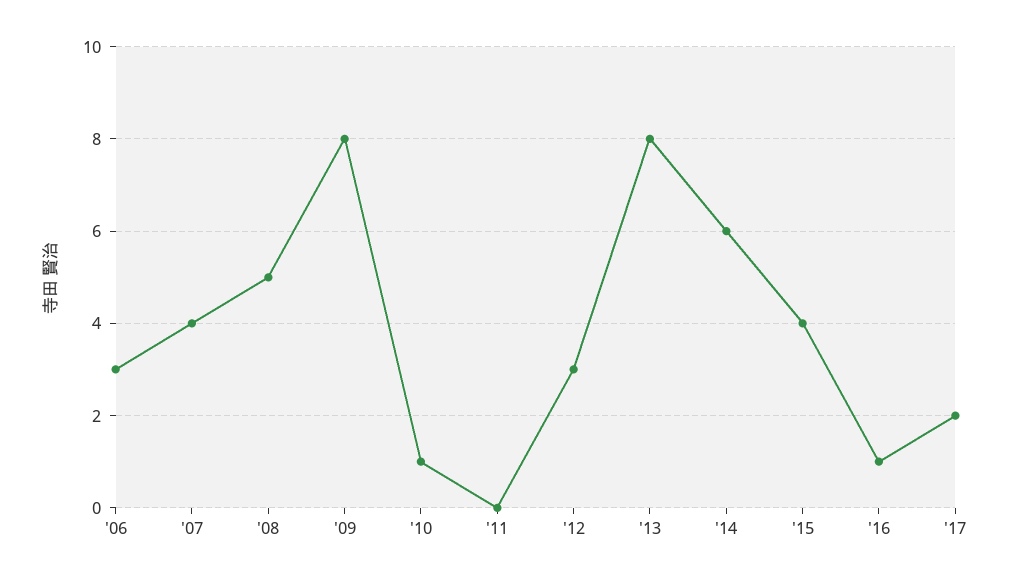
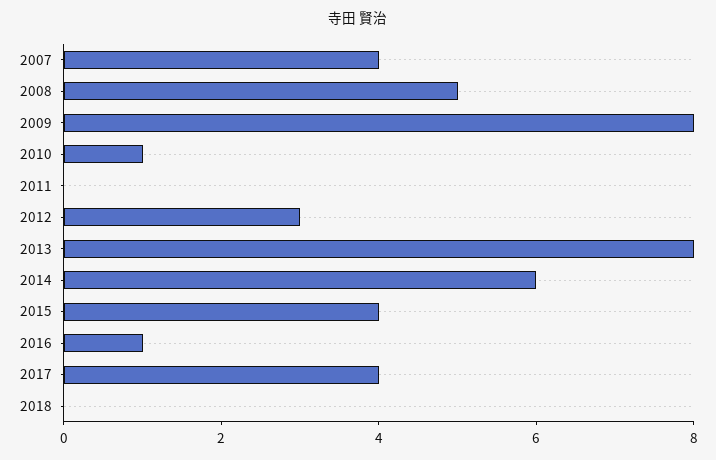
'06: 3 -> none
'17: 2 -> 4
2018: none -> 0

